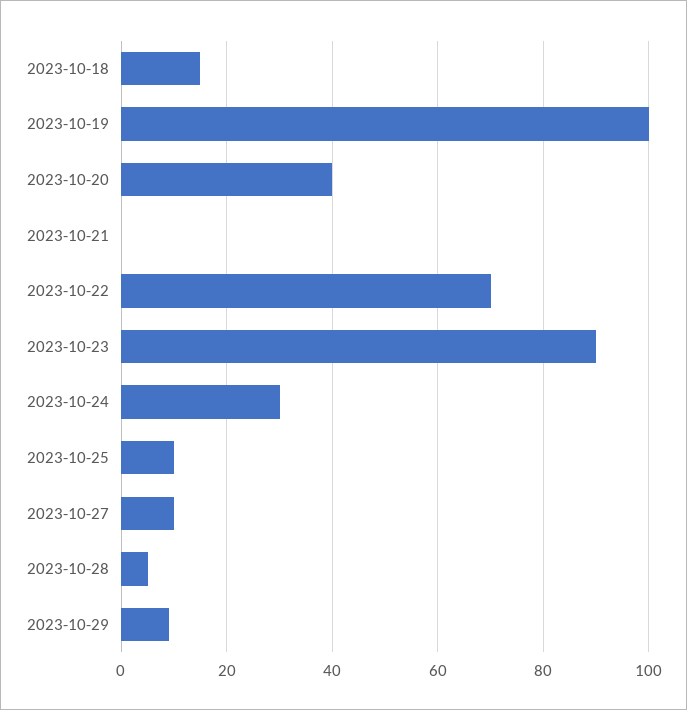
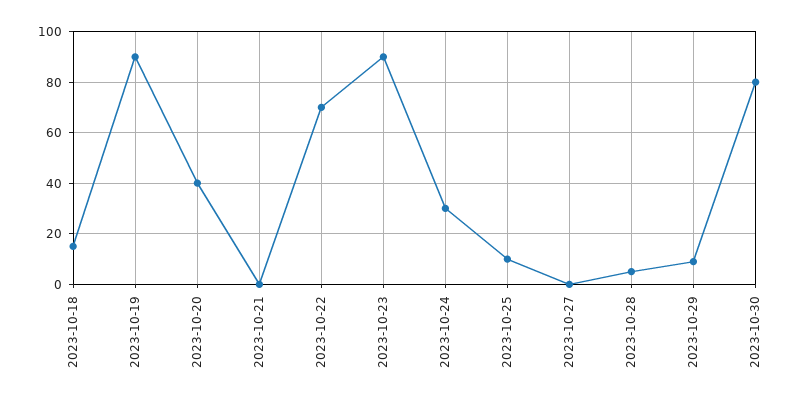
2023-10-19: 100 -> 90
2023-10-27: 10 -> 0
2023-10-30: none -> 80

